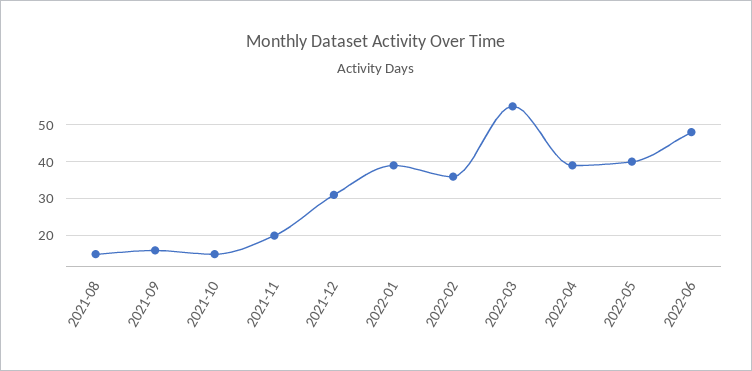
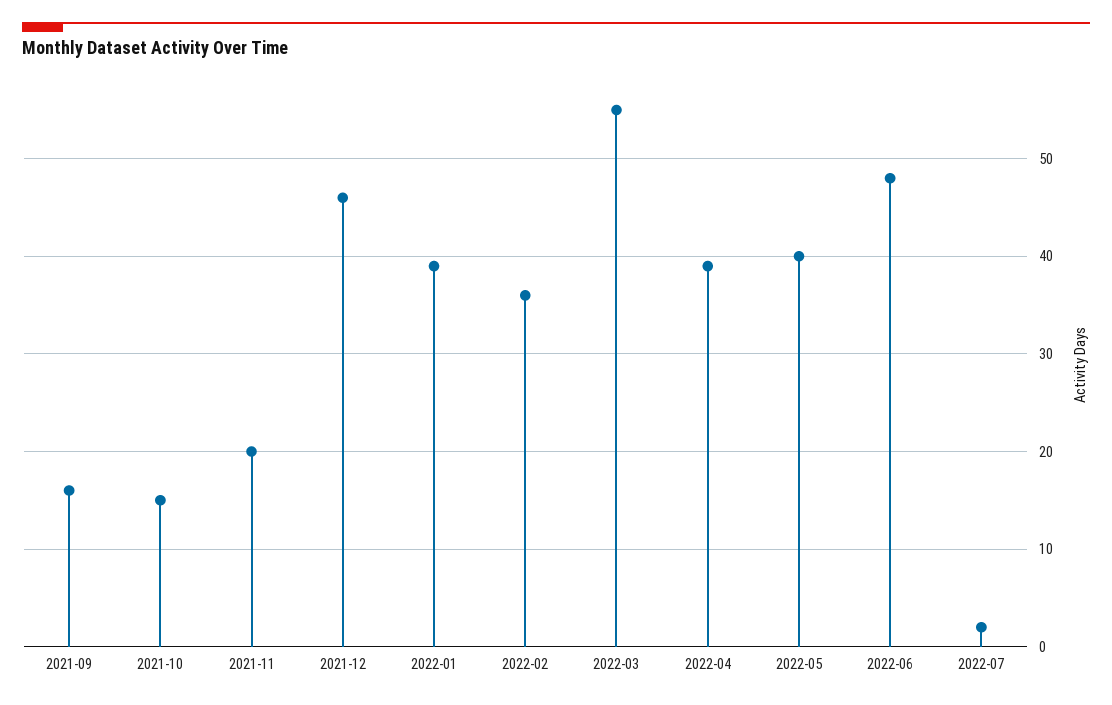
2021-08: 15 -> none
2021-12: 30 -> 46
2022-07: none -> 2

